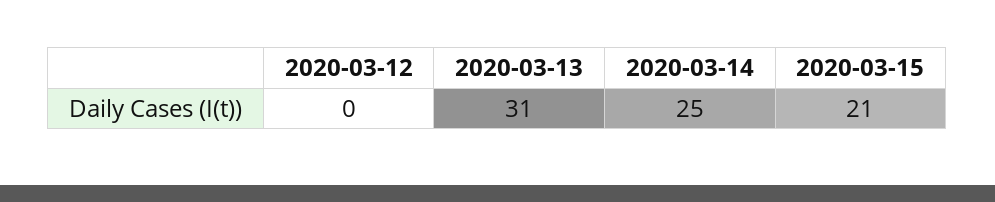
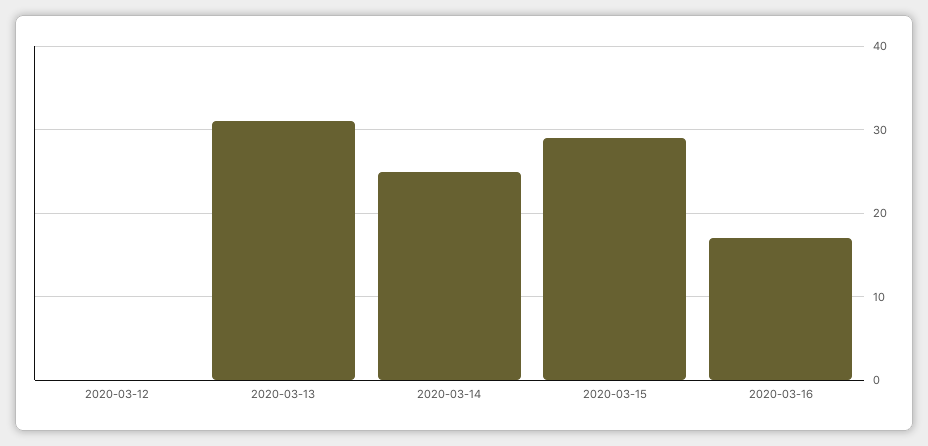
2020-03-15: 21 -> 29
2020-03-16: none -> 17

